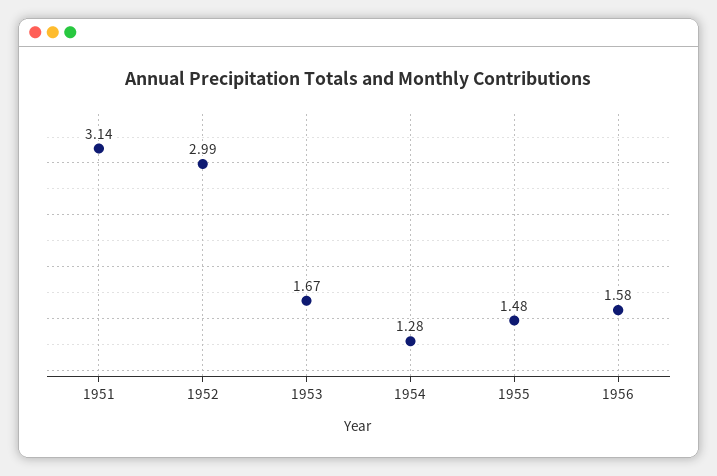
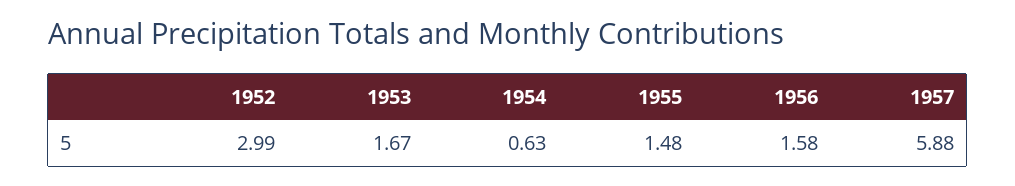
1951: 3.14 -> none
1954: 1.28 -> 0.63
1957: none -> 5.88

